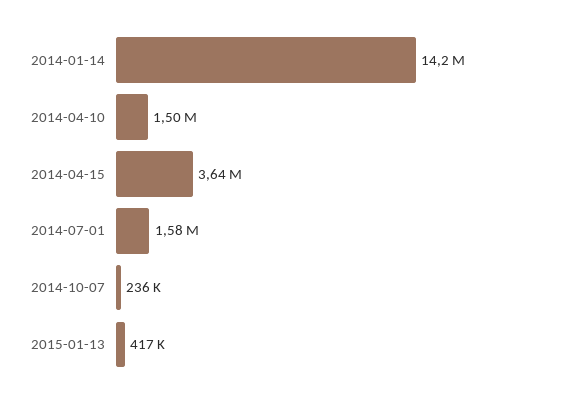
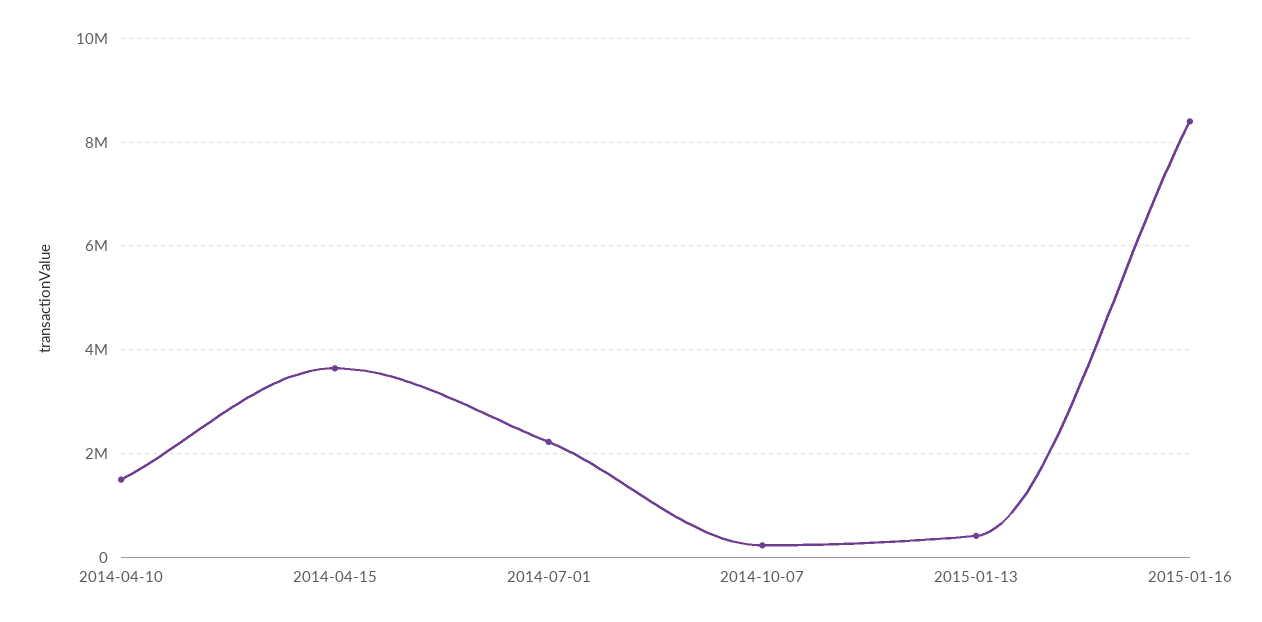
2014-01-14: 14200000 -> none
2014-07-01: 1580000 -> 2200000
2015-01-16: none -> 8400000

